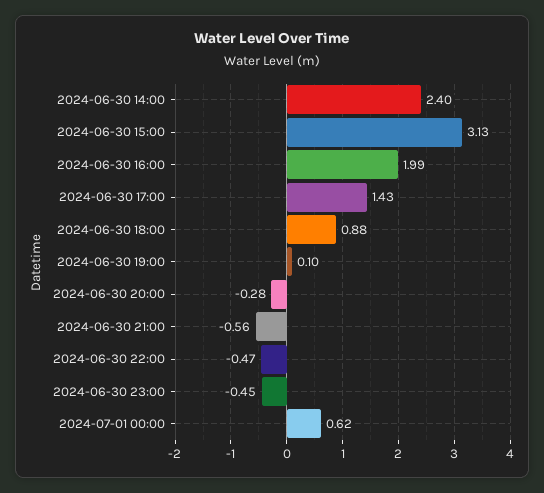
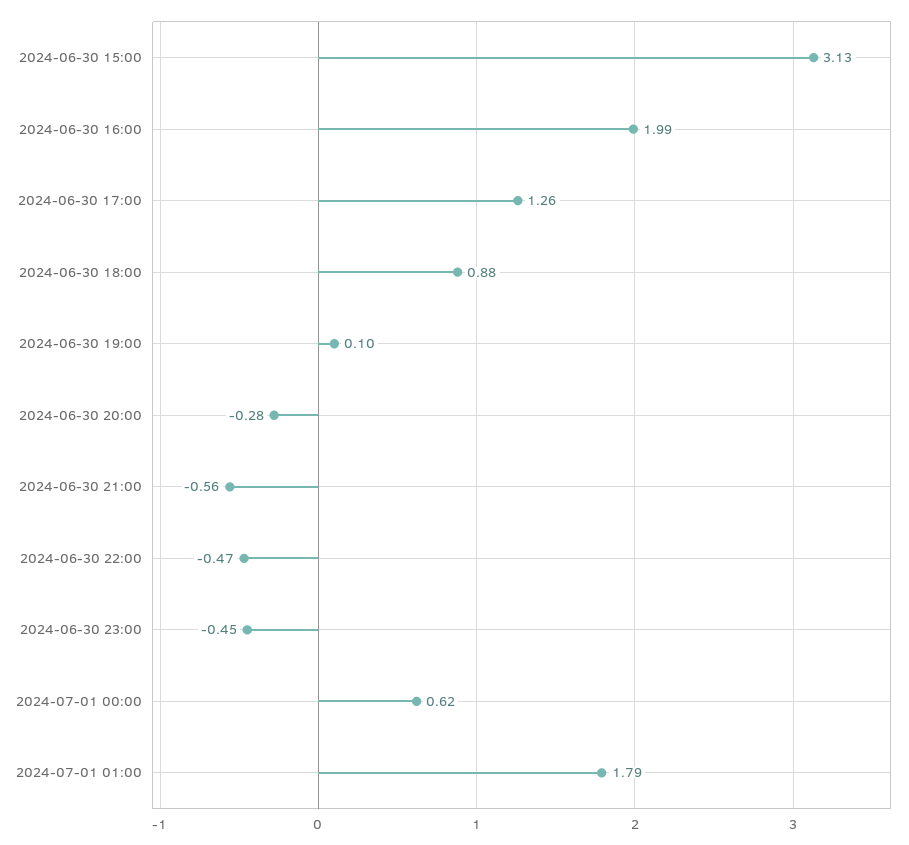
2024-06-30 14:00: 2.4 -> none
2024-06-30 17:00: 1.43 -> 1.26
2024-07-01 01:00: none -> 1.79

